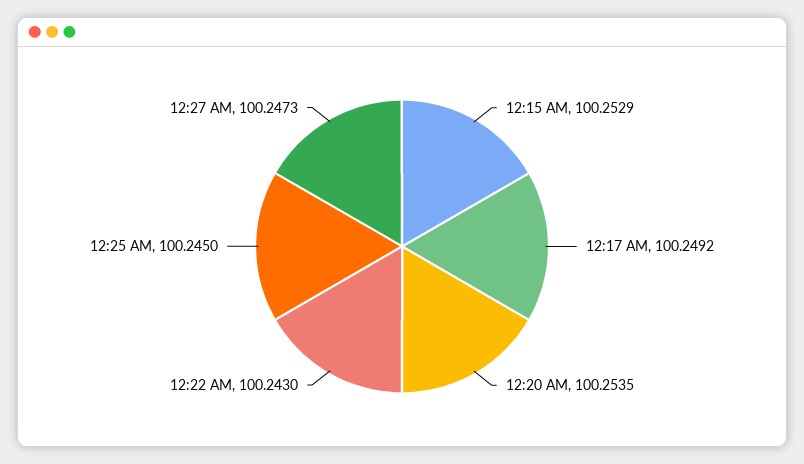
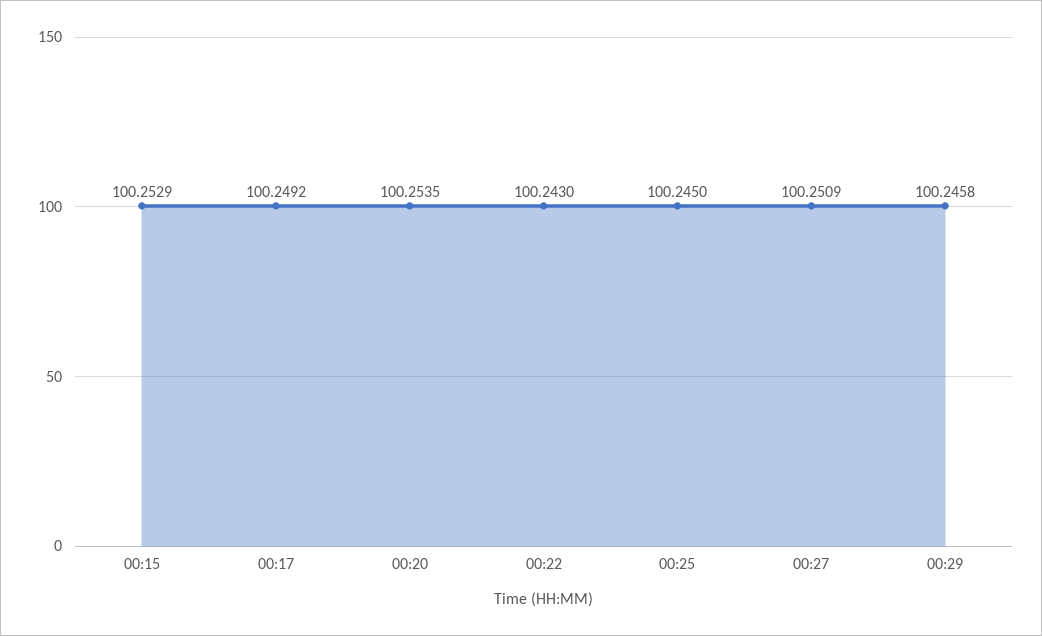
12:27 AM: 100.2473 -> 100.2509
00:29: none -> 100.2458

